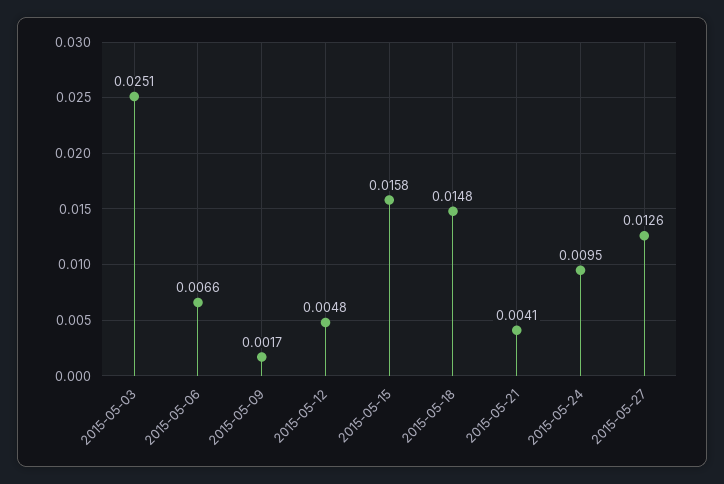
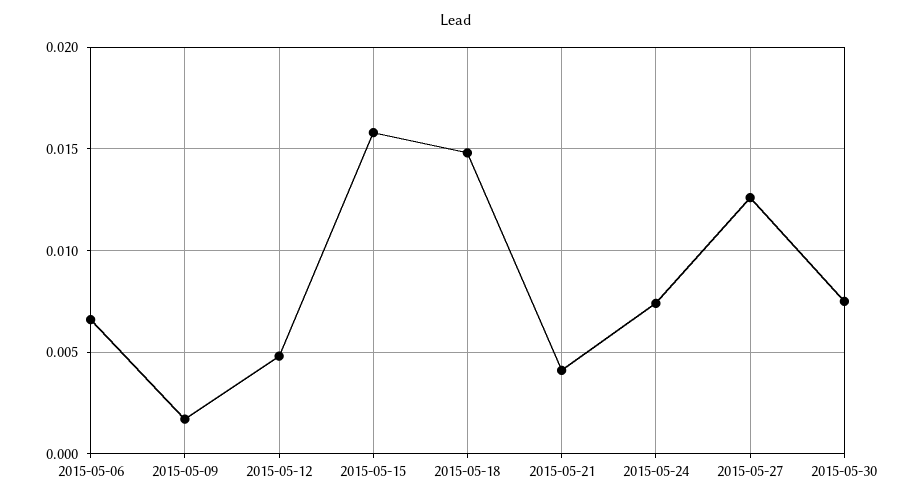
2015-05-03: 0.0251 -> none
2015-05-24: 0.0095 -> 0.0075
2015-05-30: none -> 0.0075

